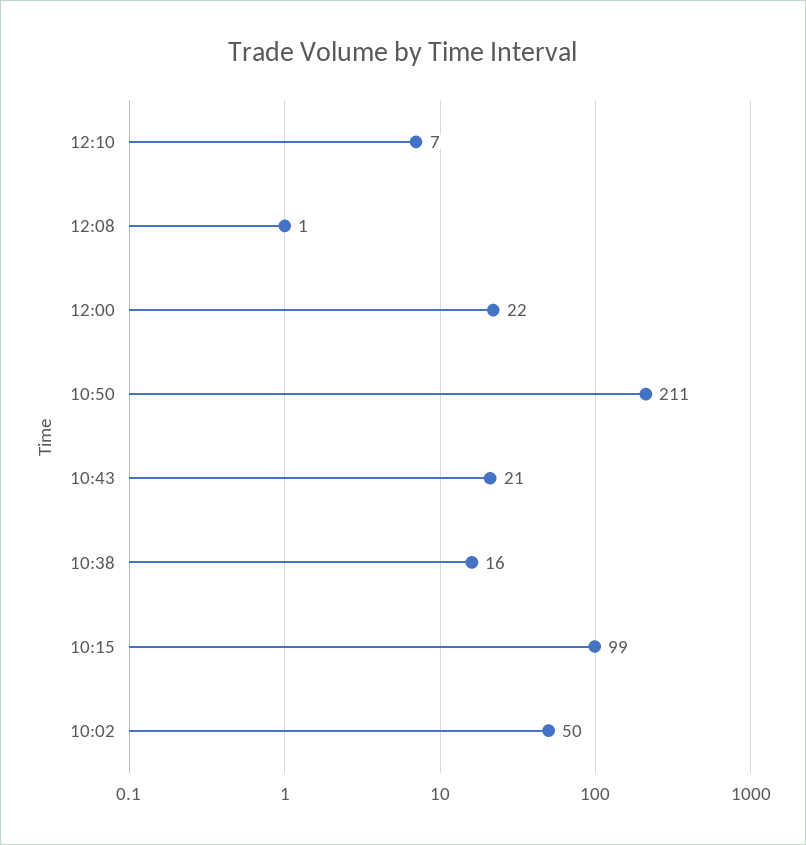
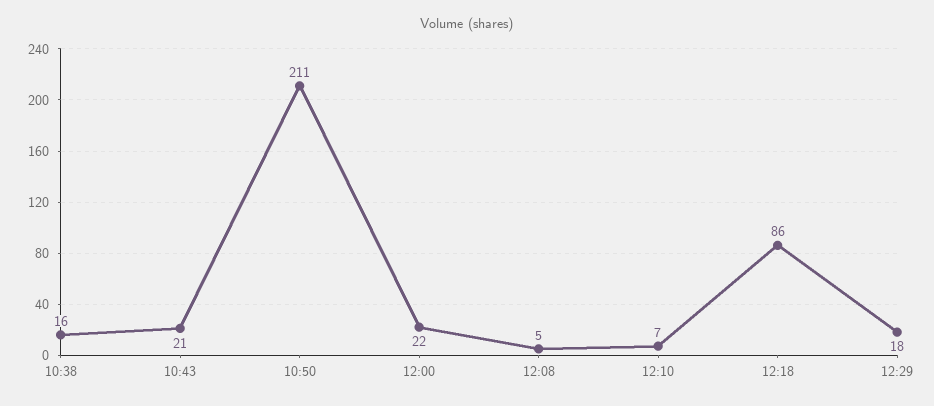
12:08: 1 -> 5
10:15: 99 -> none
10:02: 50 -> none
12:18: none -> 86
12:29: none -> 18

